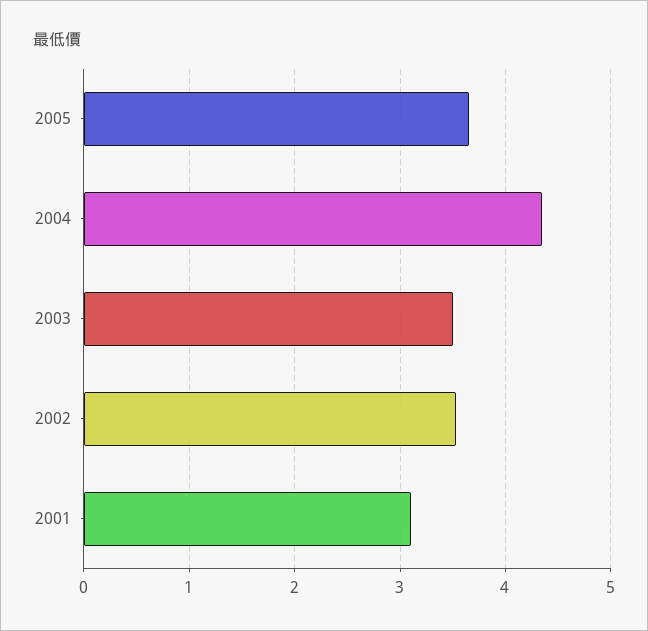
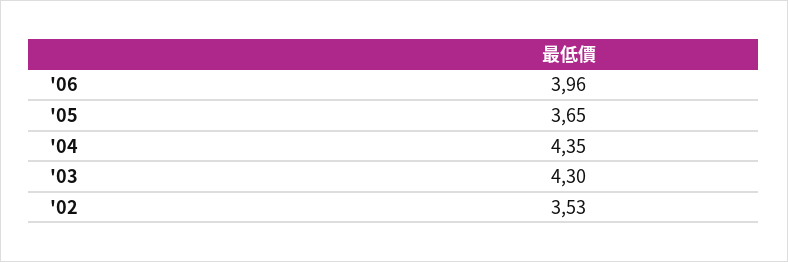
2003: 3.5 -> 4.3
2001: 3.1 -> none
'06: none -> 3.96

